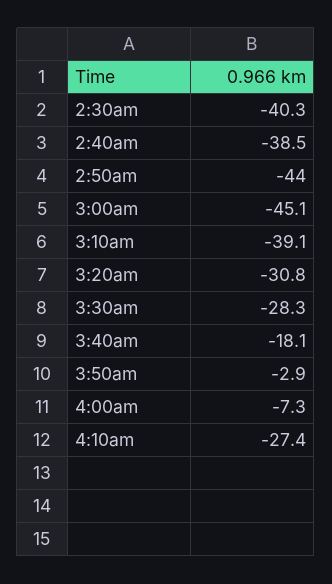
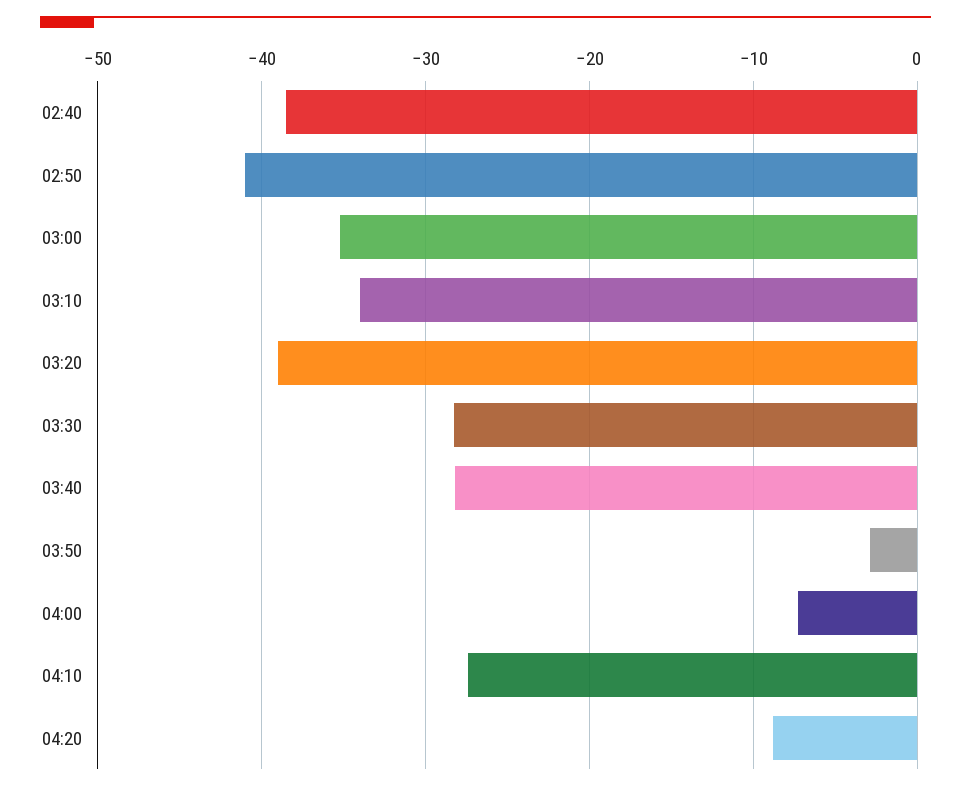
2:30am: -40.3 -> none
2:50am: -44 -> -41
3:00am: -45.1 -> -35
3:10am: -39.1 -> -34
3:20am: -30.8 -> -39
3:40am: -18.1 -> -28
04:20: none -> -9

